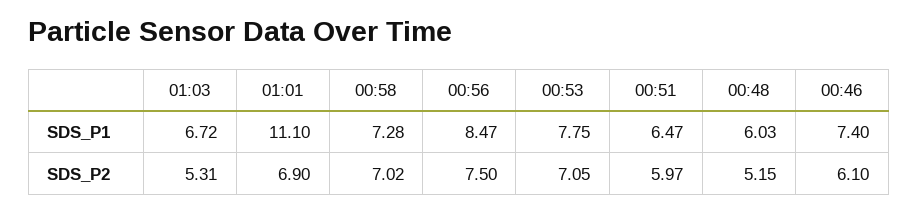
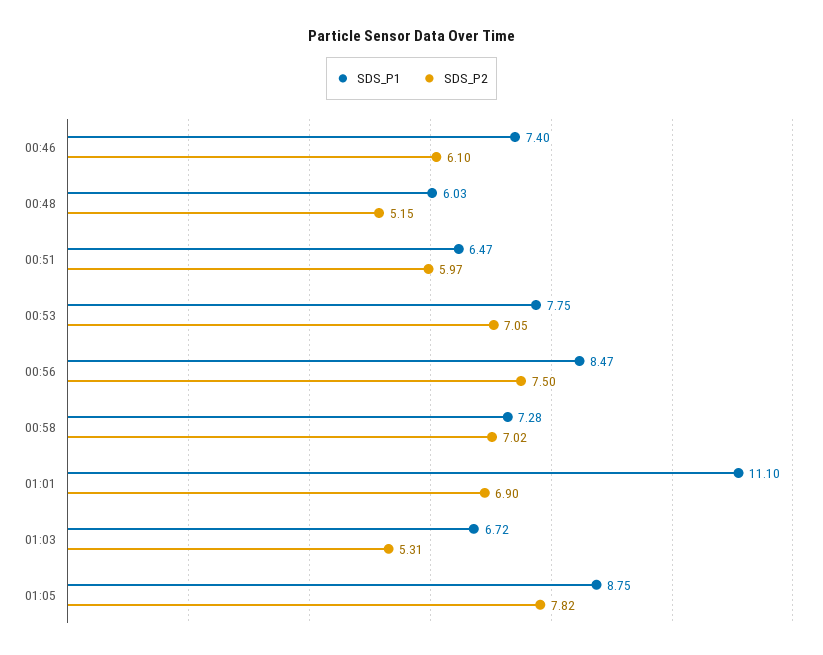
SDS_P1, 01:05: none -> 8.75
SDS_P2, 01:05: none -> 7.82

